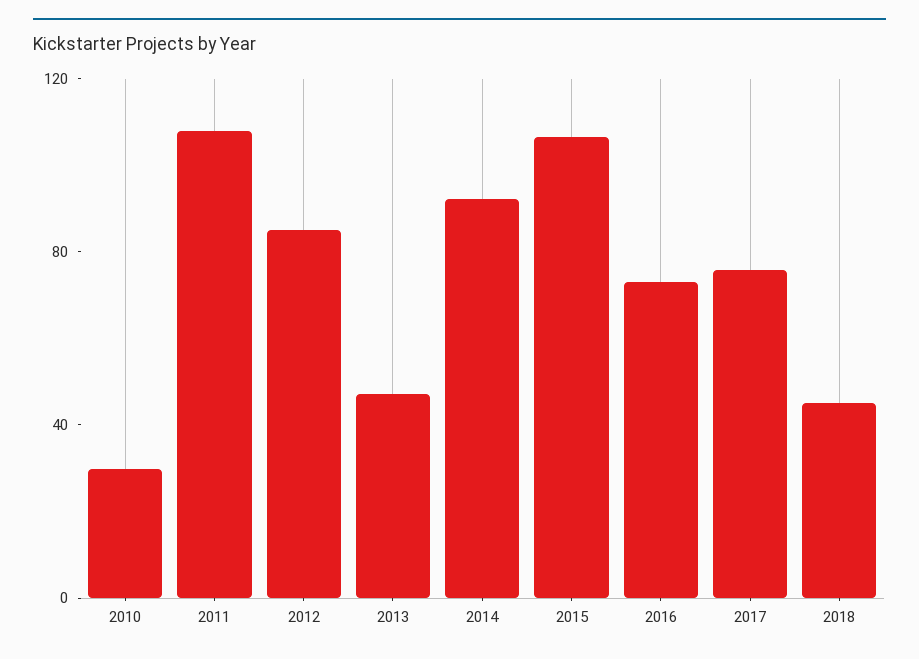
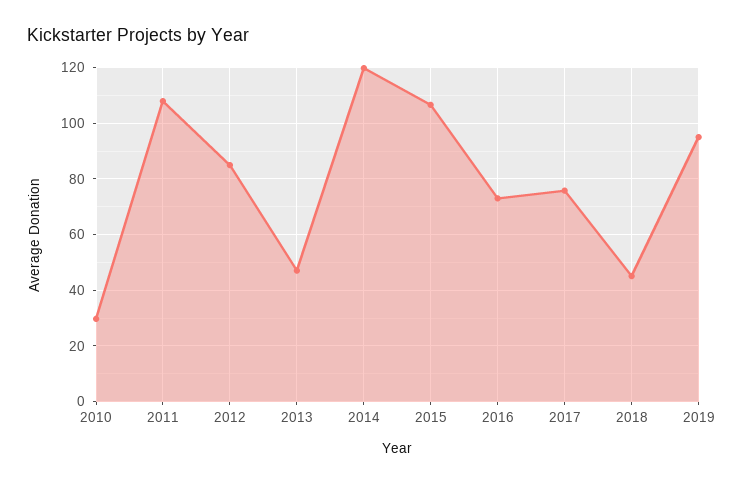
2014: 90 -> 120
2019: none -> 95

